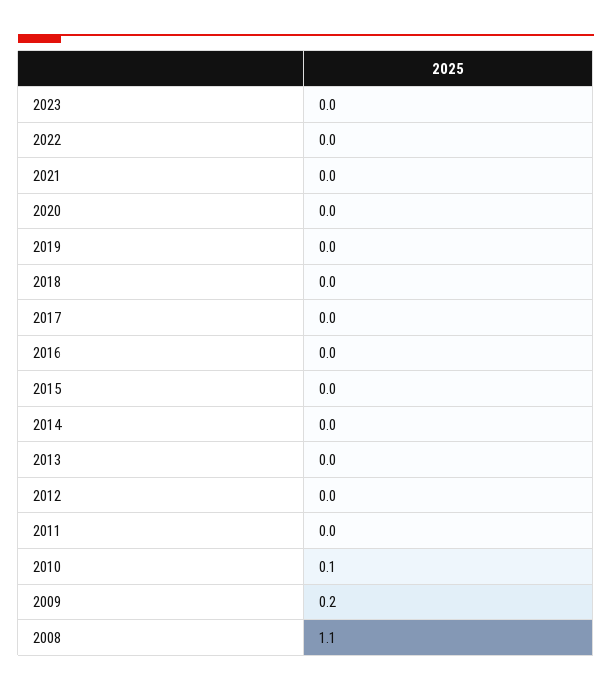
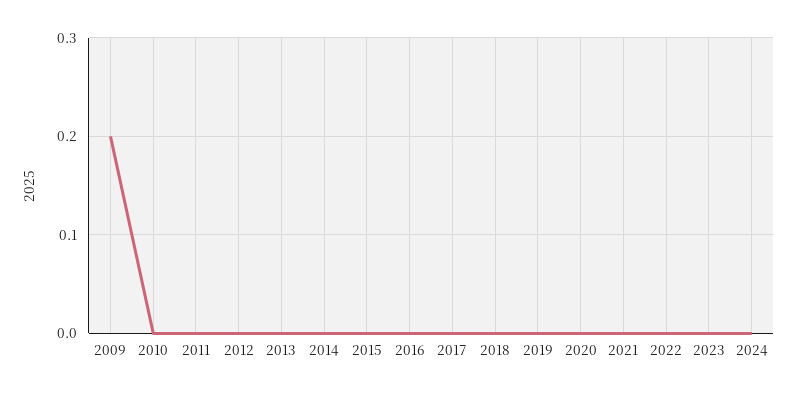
2010: 0.1 -> 0
2008: 1.1 -> none
2024: none -> 0

